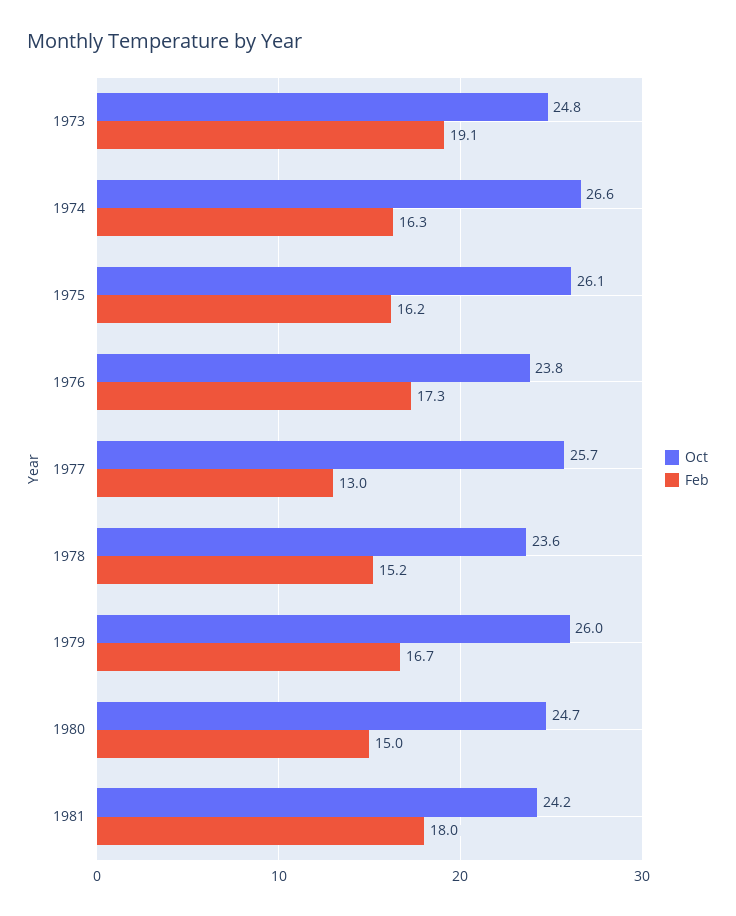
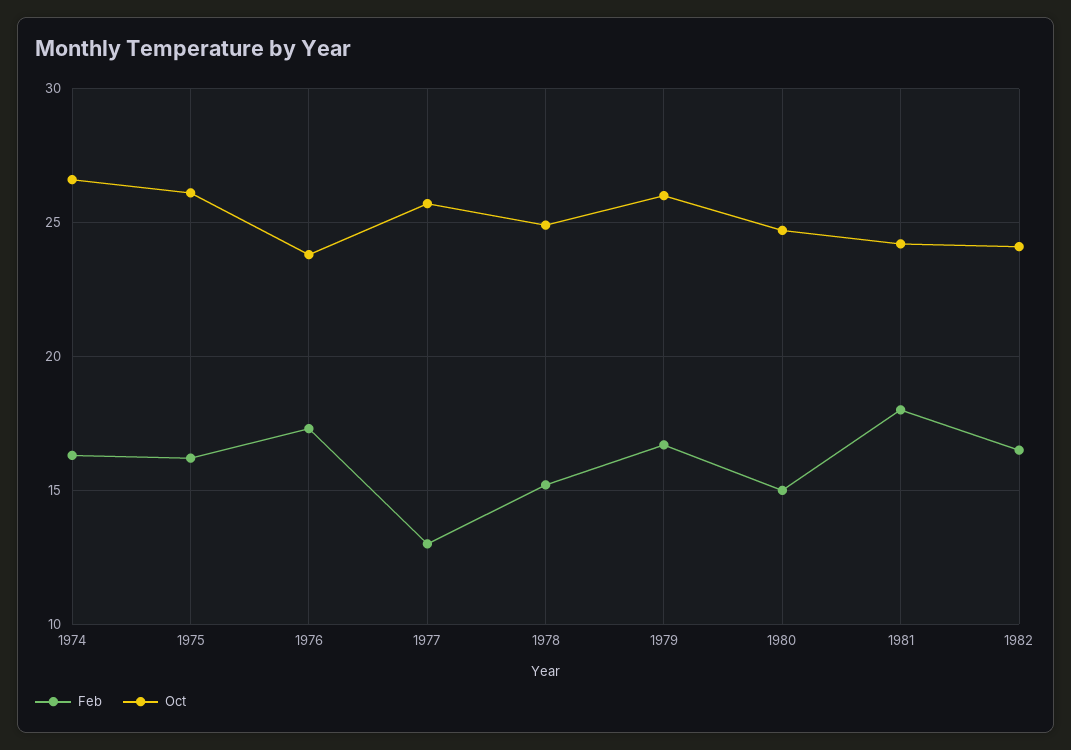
Oct, 1973: 24.8 -> none
Feb, 1973: 19.1 -> none
Oct, 1978: 23.6 -> 25
Feb, 1982: none -> 16.5
Oct, 1982: none -> 24

